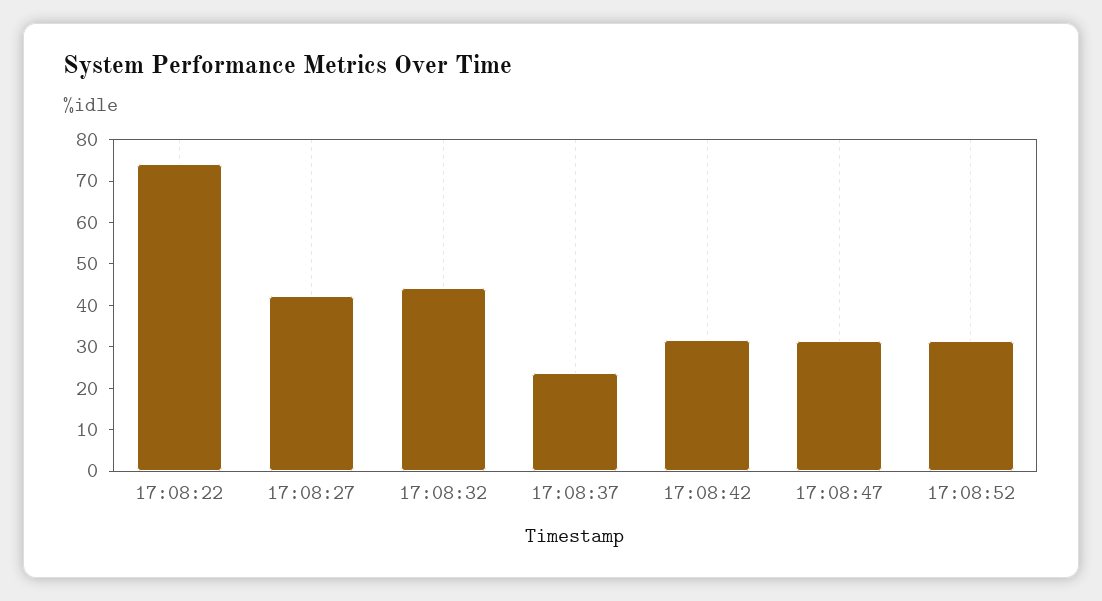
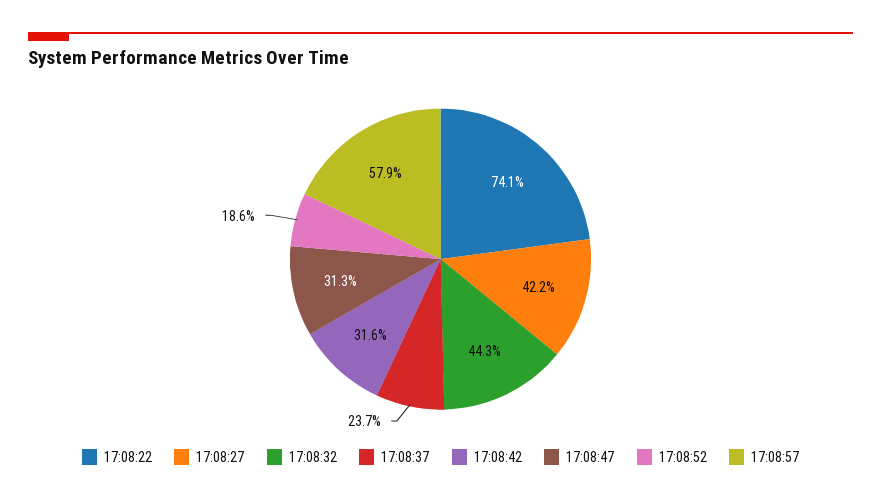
17:08:52: 32 -> 18.6
17:08:57: none -> 57.9

